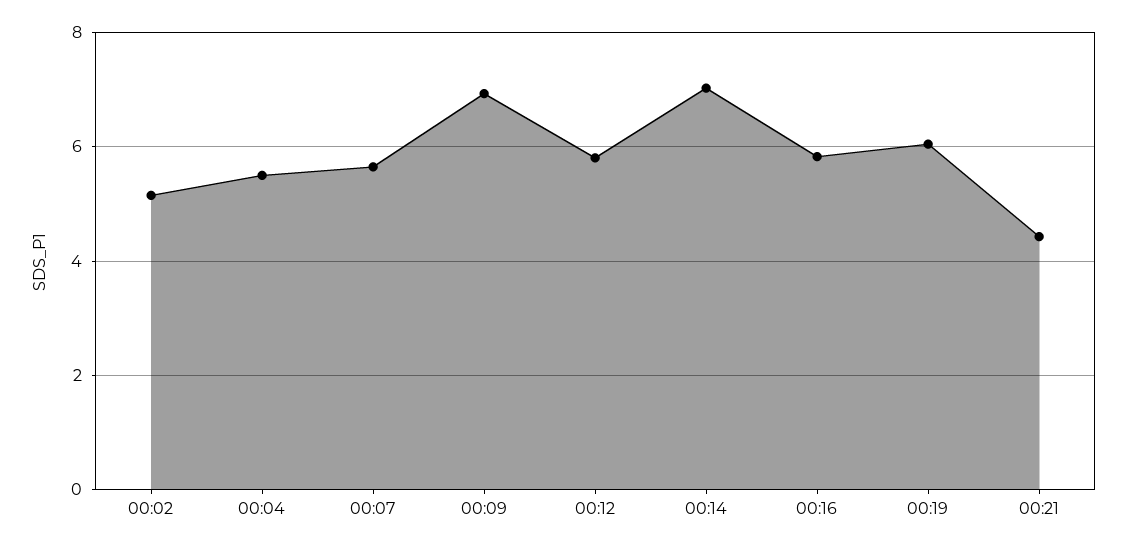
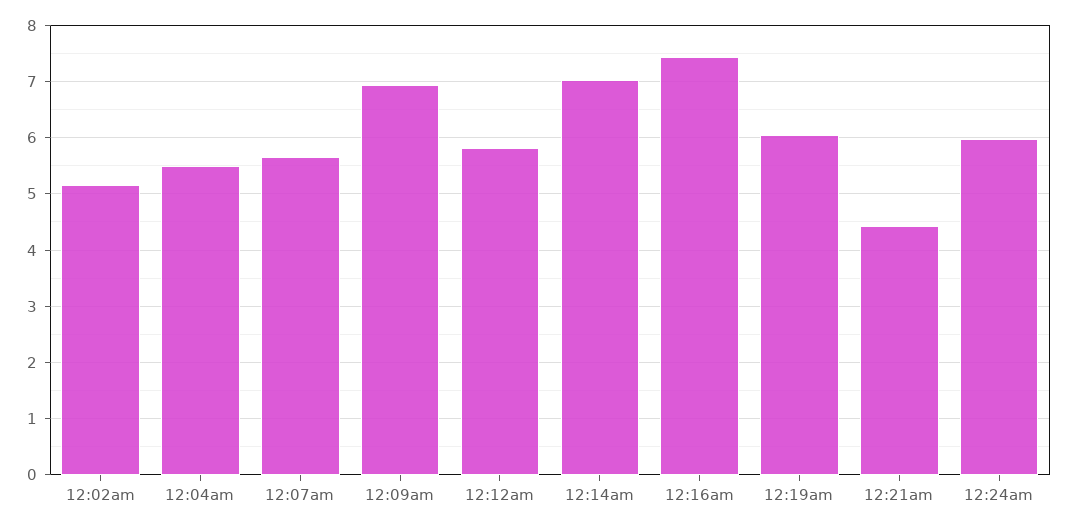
00:16: 5.8 -> 7.4
12:24am: none -> 6

